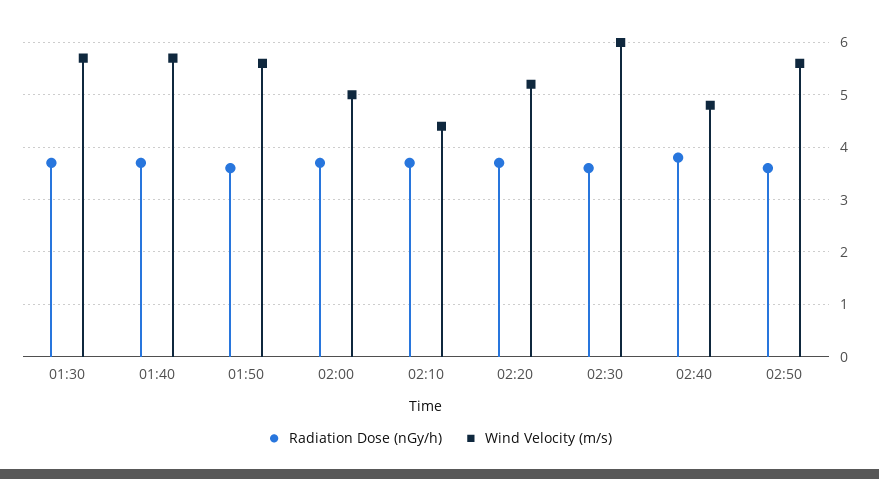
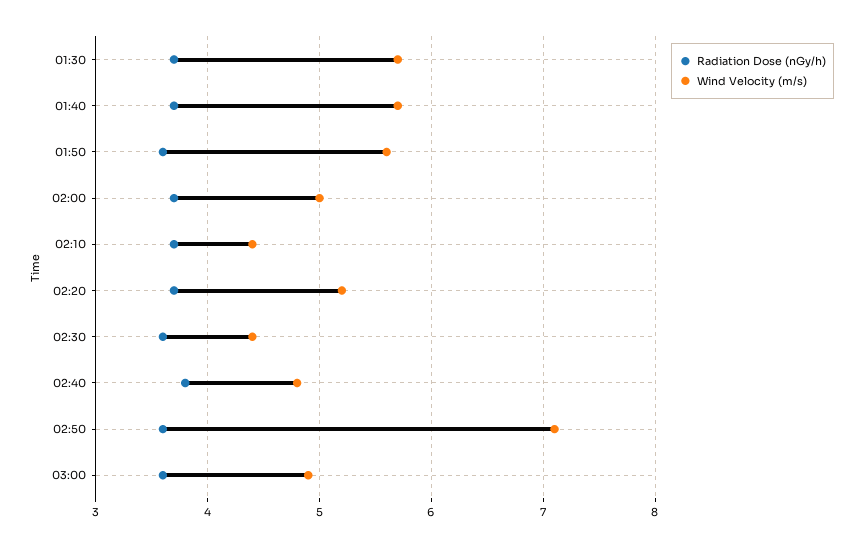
Wind Velocity (m/s), 02:30: 6 -> 4.4
Wind Velocity (m/s), 02:50: 5.5 -> 7.1
Radiation Dose (nGy/h), 03:00: none -> 3.6
Wind Velocity (m/s), 03:00: none -> 4.9

